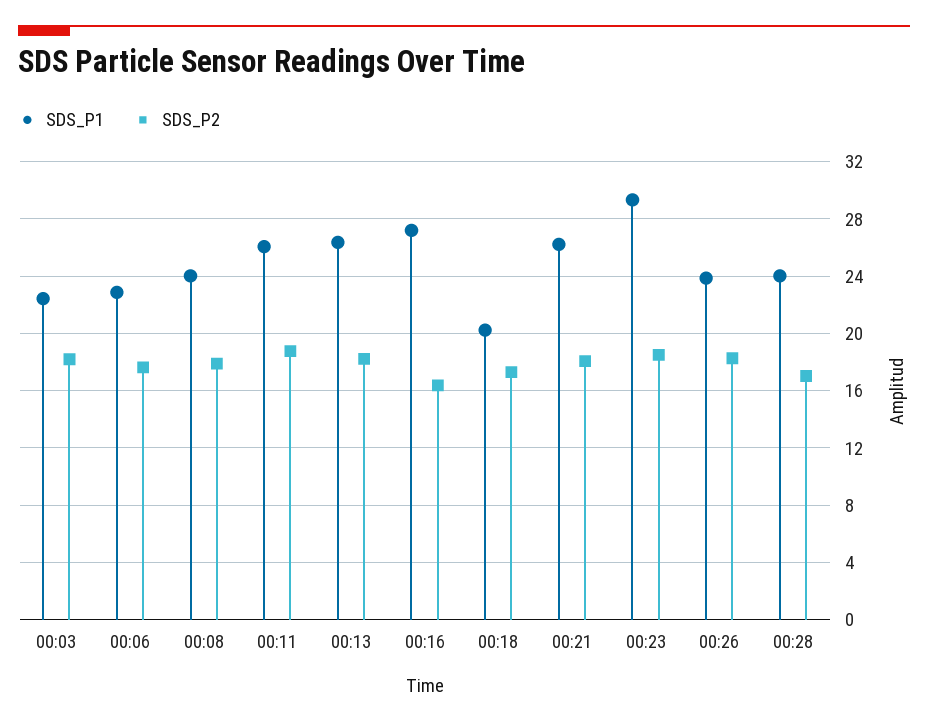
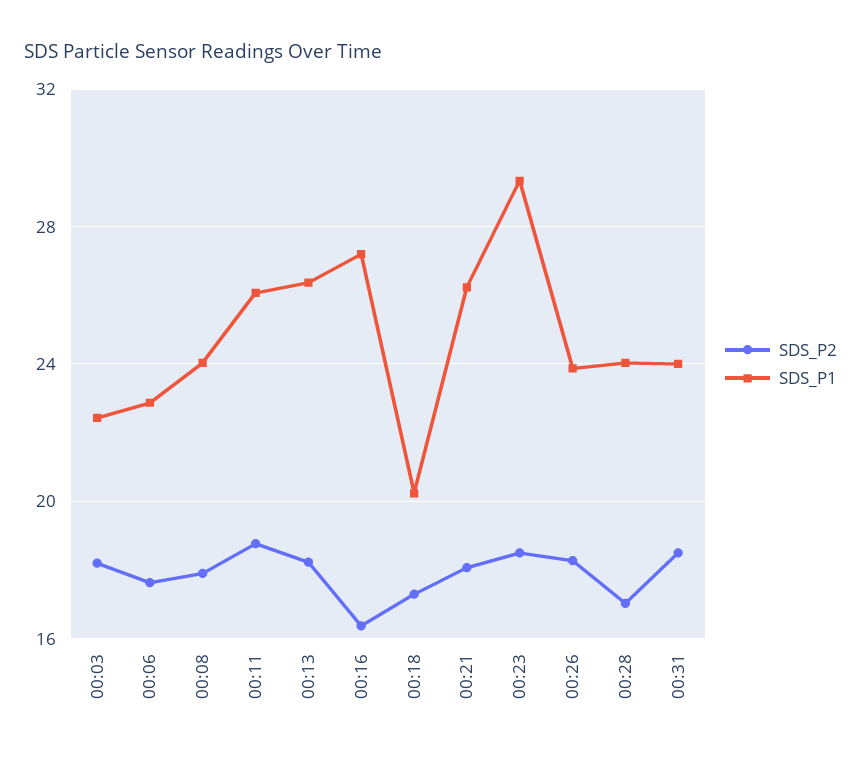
SDS_P2, 00:31: none -> 18.5
SDS_P1, 00:31: none -> 24

